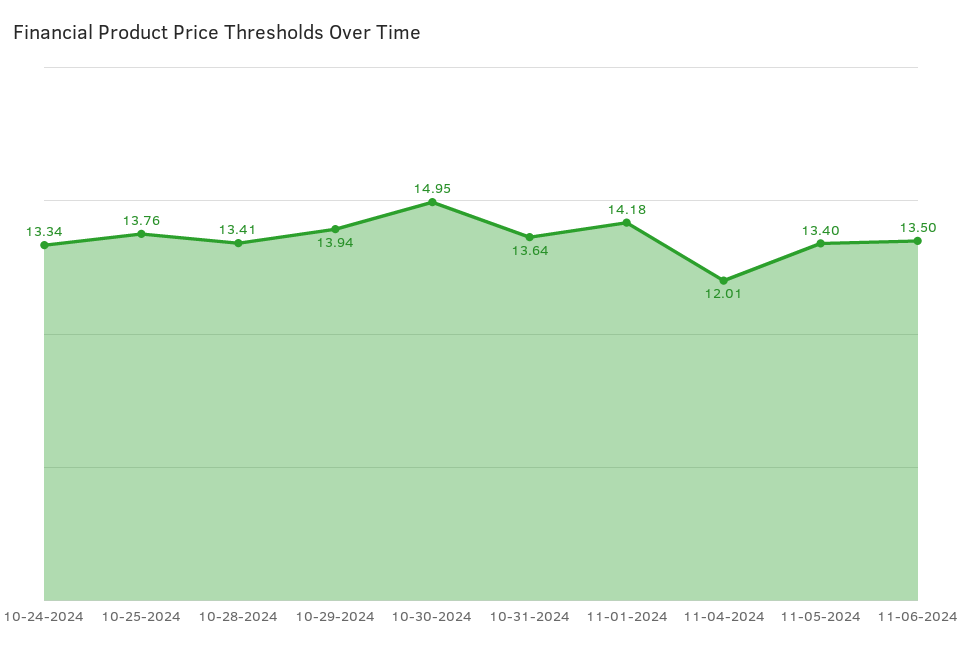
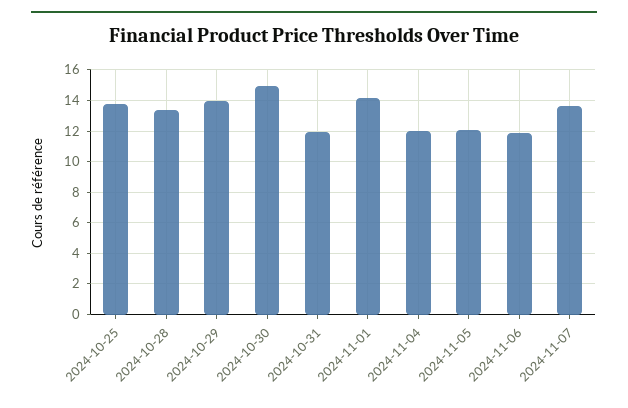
10-24-2024: 13.34 -> none
10-31-2024: 13.64 -> 12
11-05-2024: 13.4 -> 12
11-06-2024: 13.5 -> 12
2024-11-07: none -> 13.5

